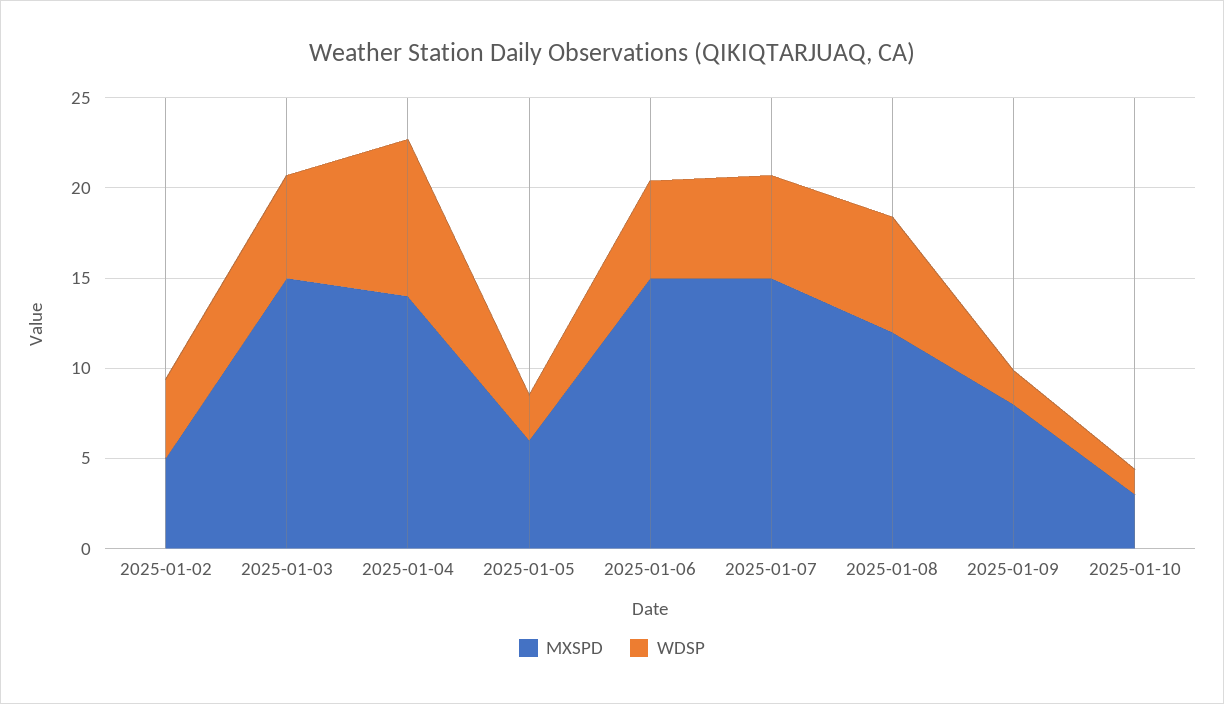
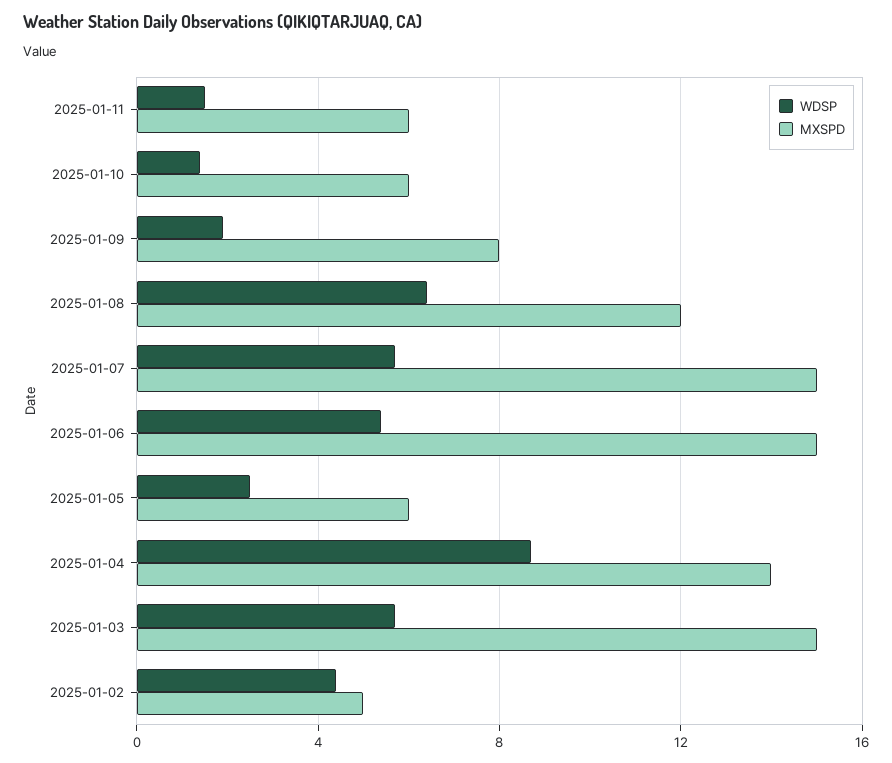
MXSPD, 2025-01-10: 3 -> 6
WDSP, 2025-01-11: none -> 1.5
MXSPD, 2025-01-11: none -> 6

